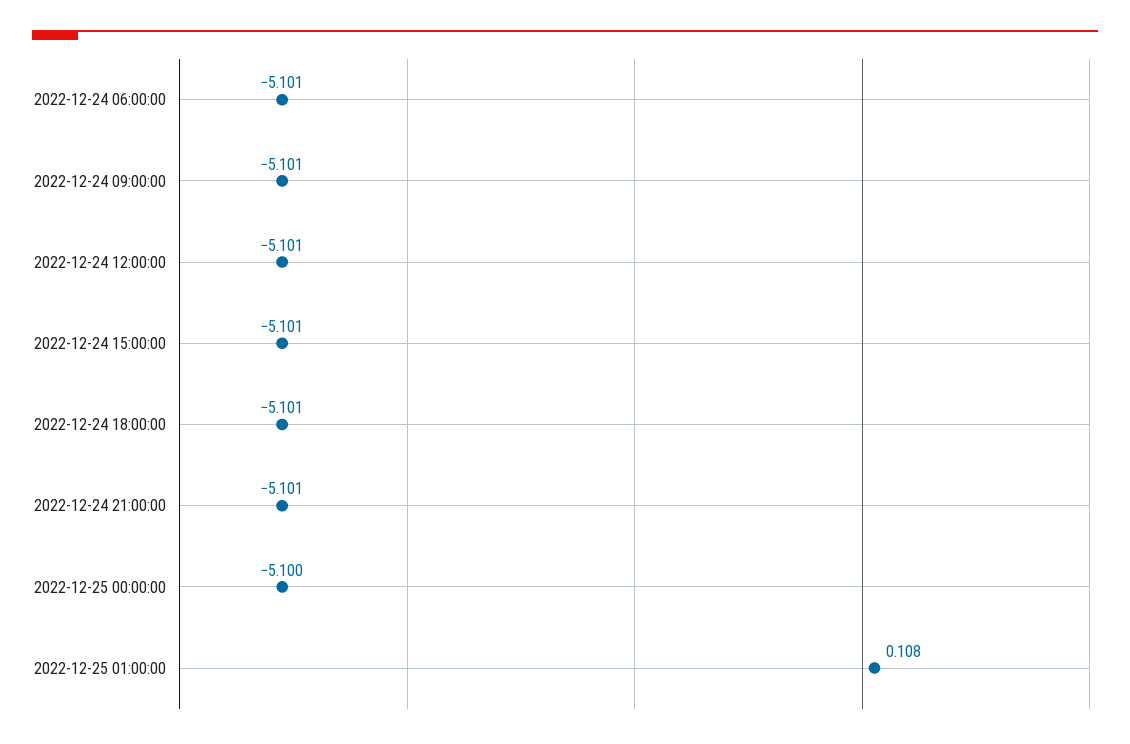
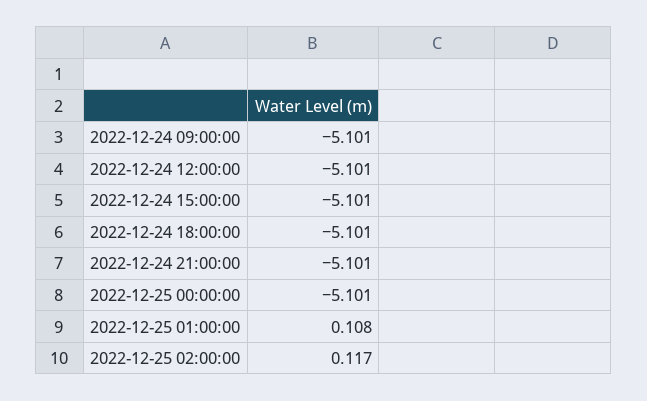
2022-12-24 06:00:00: -5.101 -> none
2022-12-25 00:00:00: -5.1 -> -5.101
2022-12-25 02:00:00: none -> 0.117

